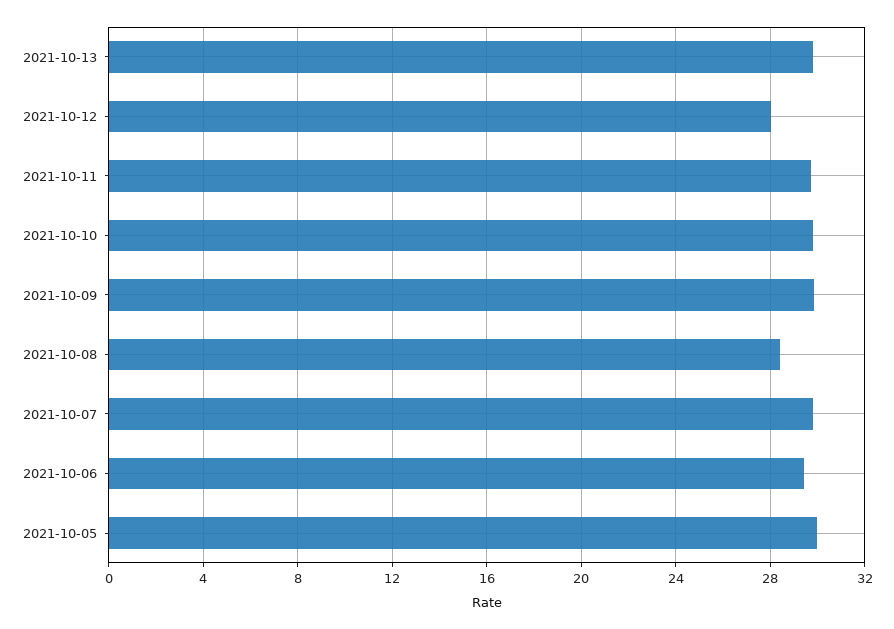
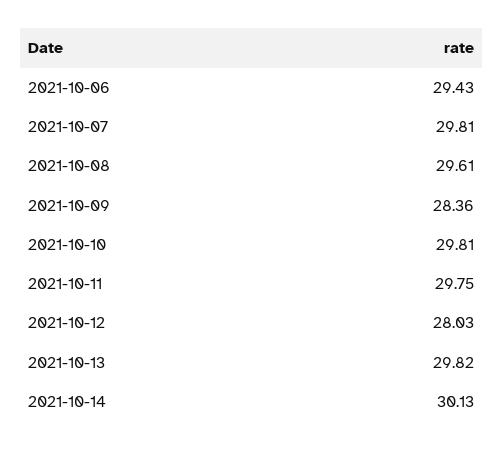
2021-10-09: 30 -> 28.36
2021-10-08: 28.5 -> 29.61
2021-10-05: 30 -> none
2021-10-14: none -> 30.13

